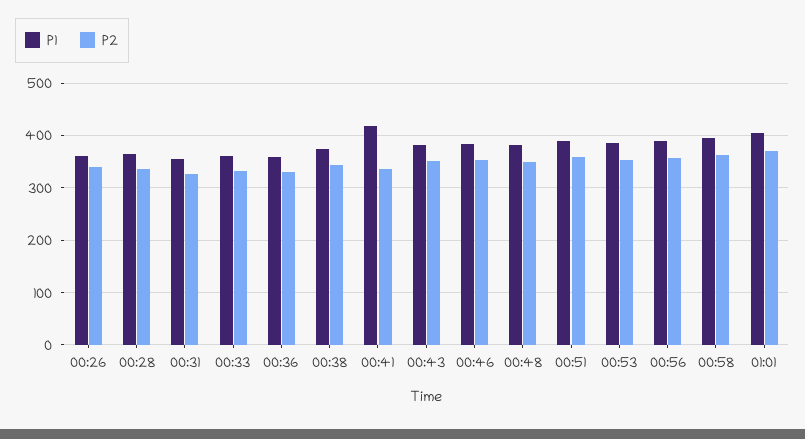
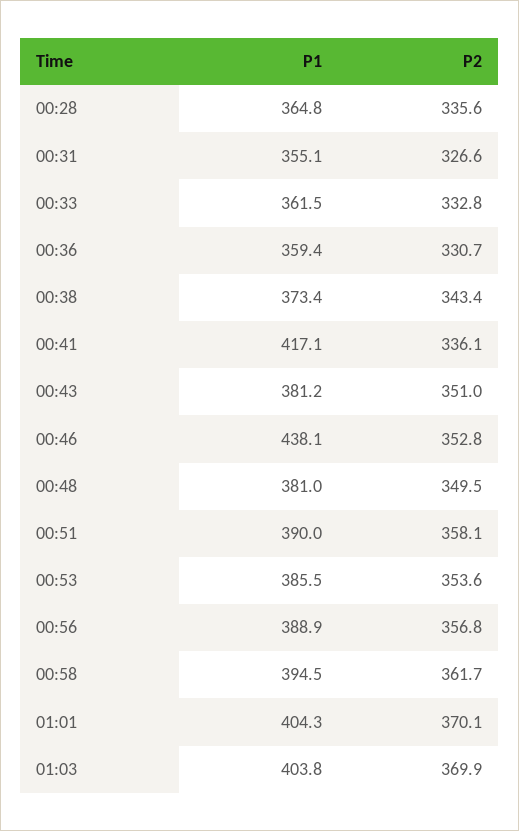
P1, 00:26: 360 -> none
P2, 00:26: 340 -> none
P1, 00:46: 380 -> 438.1
P1, 01:03: none -> 403.8
P2, 01:03: none -> 369.9

